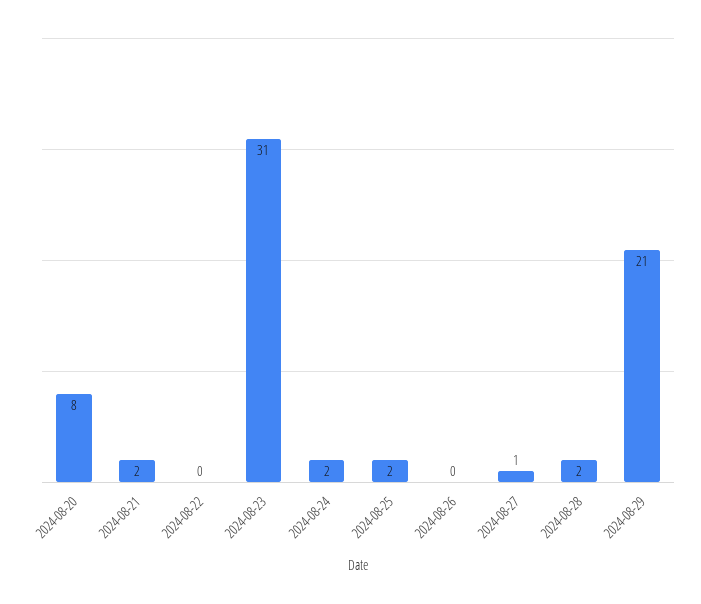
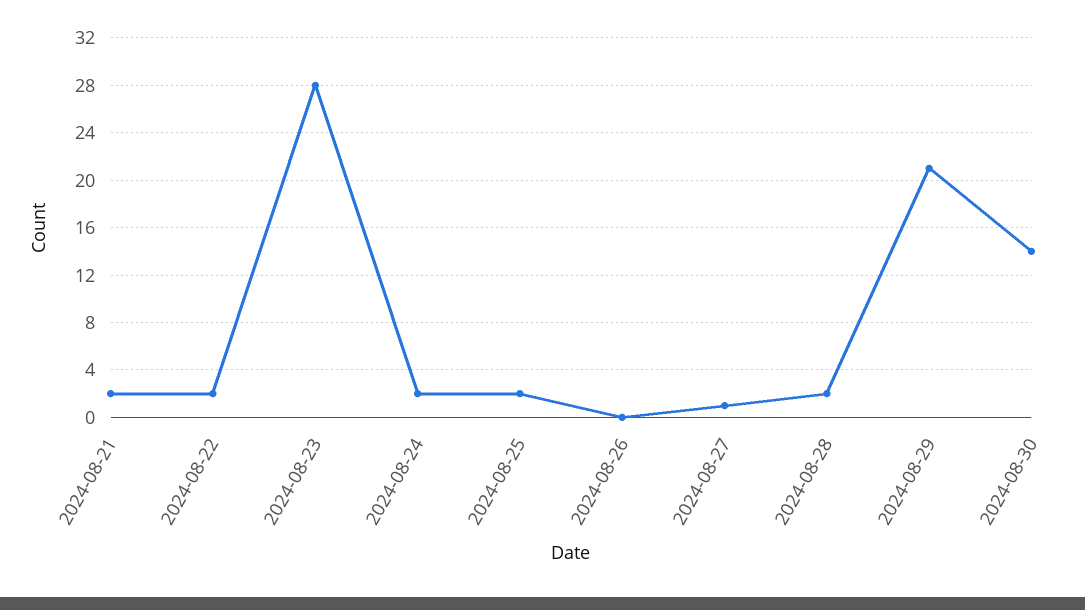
2024-08-20: 8 -> none
2024-08-22: 0 -> 2
2024-08-23: 31 -> 28
2024-08-30: none -> 14

